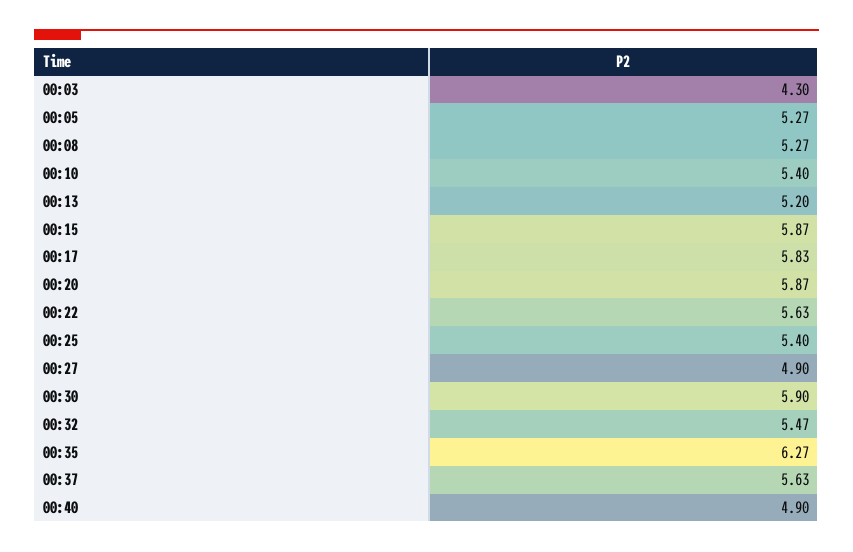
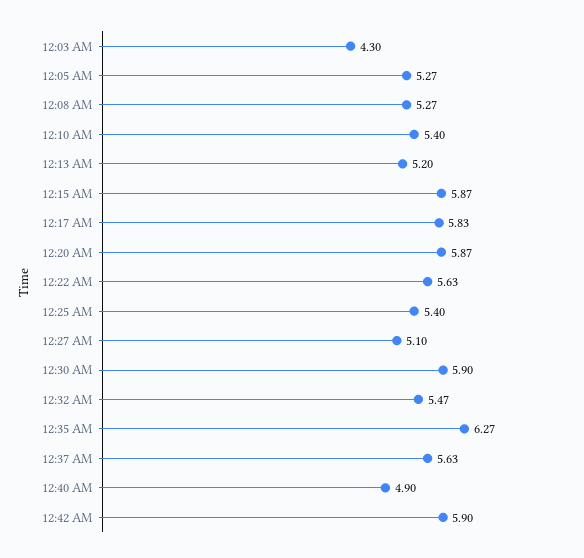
00:27: 4.9 -> 5.1
12:42 AM: none -> 5.9

